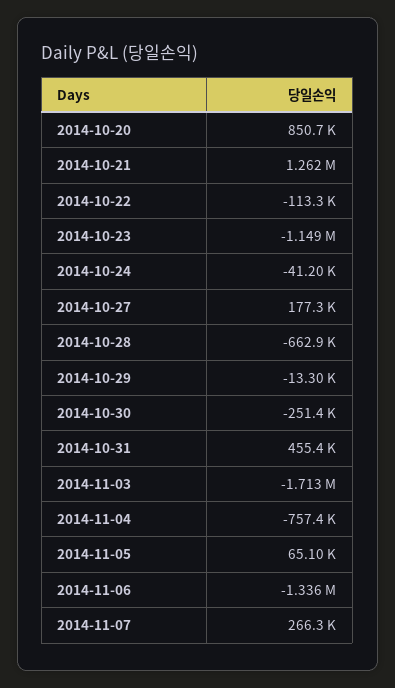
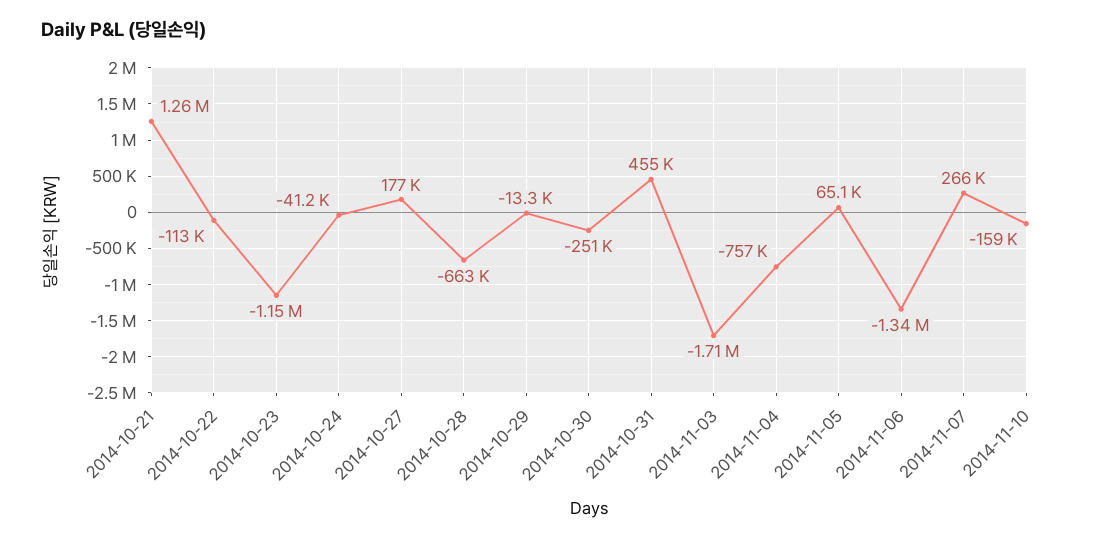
2014-10-20: 850700 -> none
2014-11-10: none -> -159000

